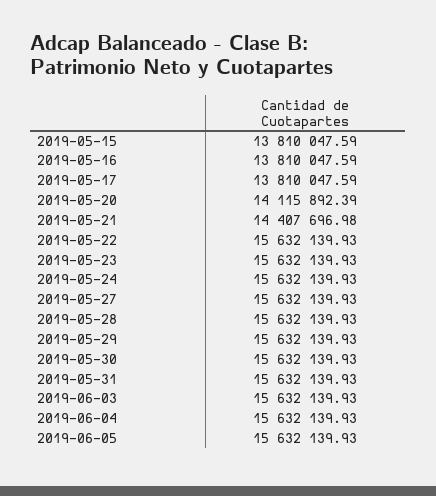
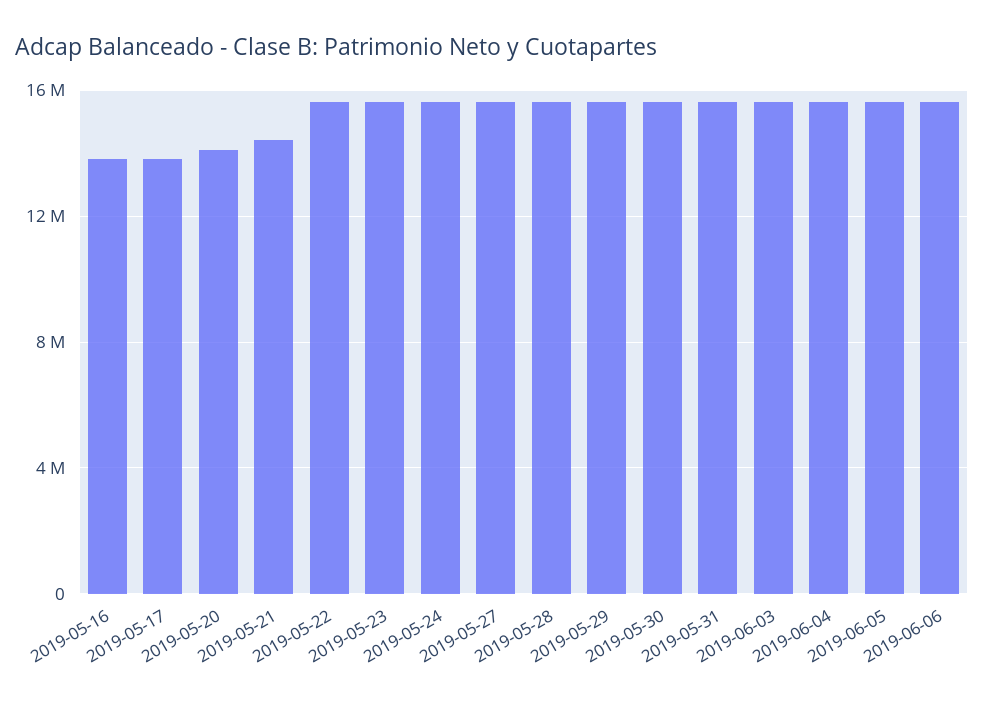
2019-05-15: 13810047.59 -> none
2019-06-06: none -> 15500000

